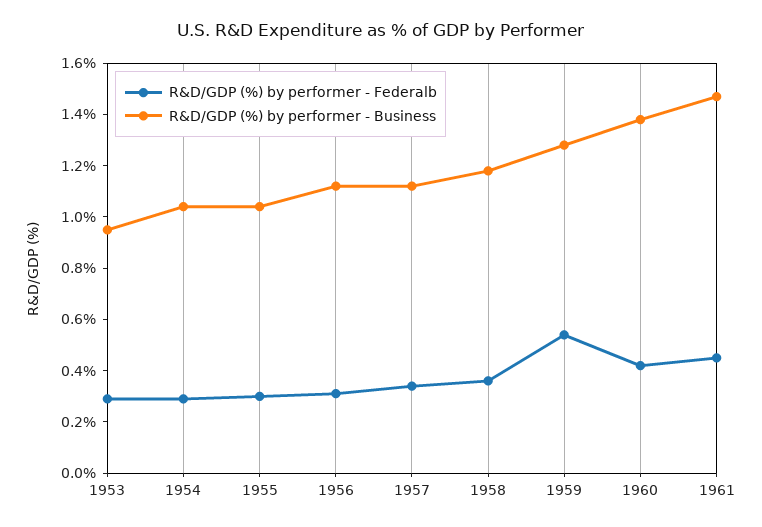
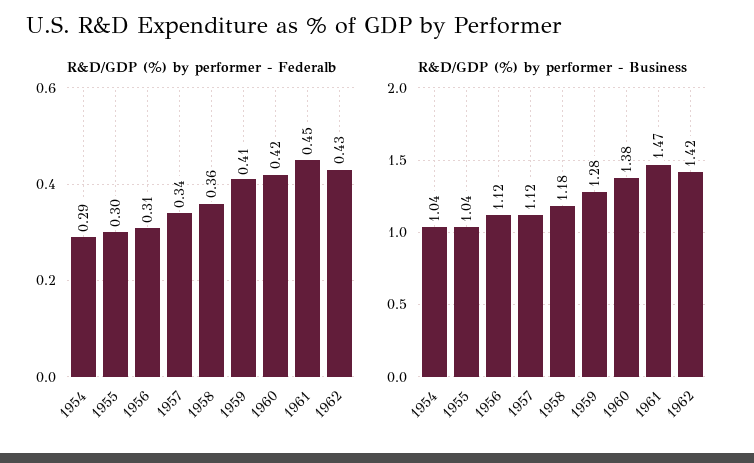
R&D/GDP (%) by performer - Federalb, 1953: 0.3 -> none
R&D/GDP (%) by performer - Business, 1953: 0.95 -> none
R&D/GDP (%) by performer - Federalb, 1959: 0.55 -> 0.41
R&D/GDP (%) by performer - Federalb, 1962: none -> 0.43
R&D/GDP (%) by performer - Business, 1962: none -> 1.42

